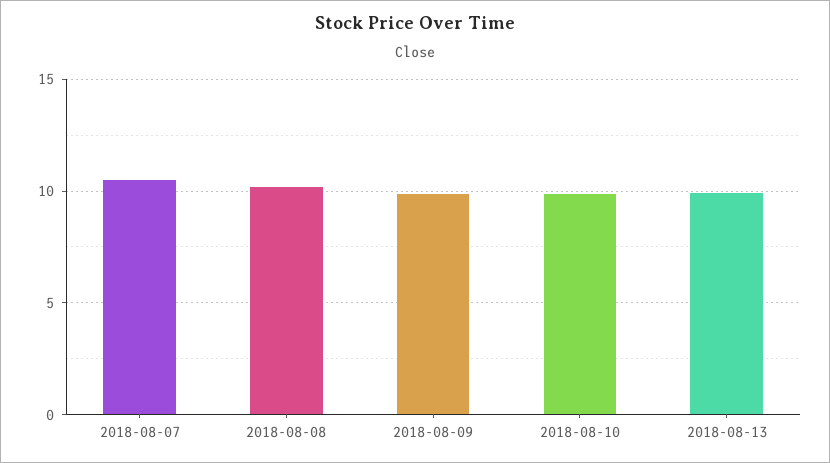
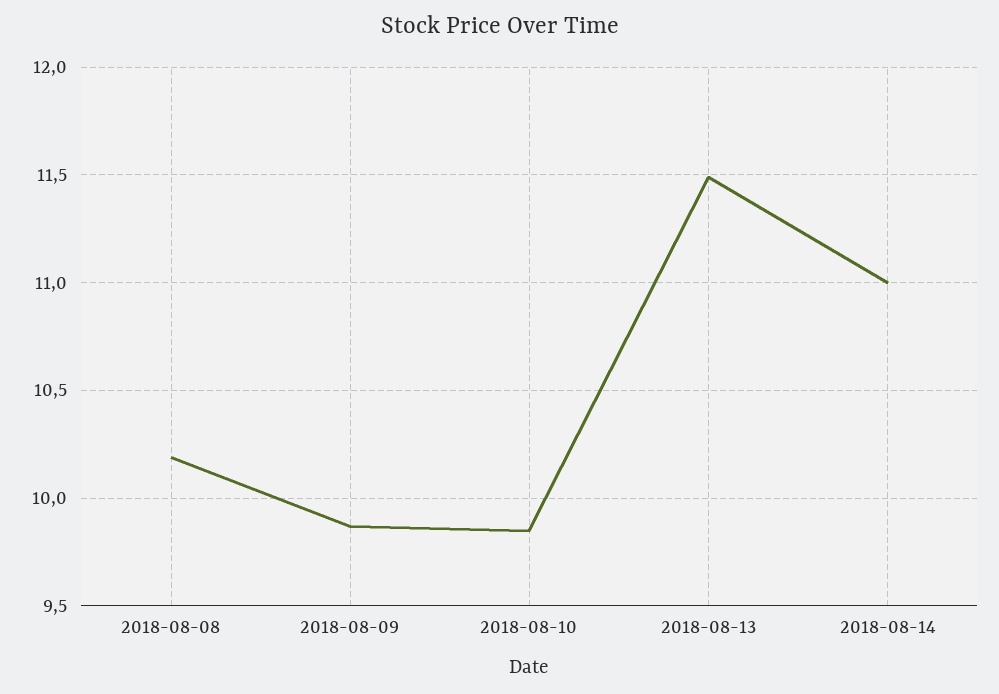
2018-08-07: 10.5 -> none
2018-08-13: 10 -> 11.5
2018-08-14: none -> 11

